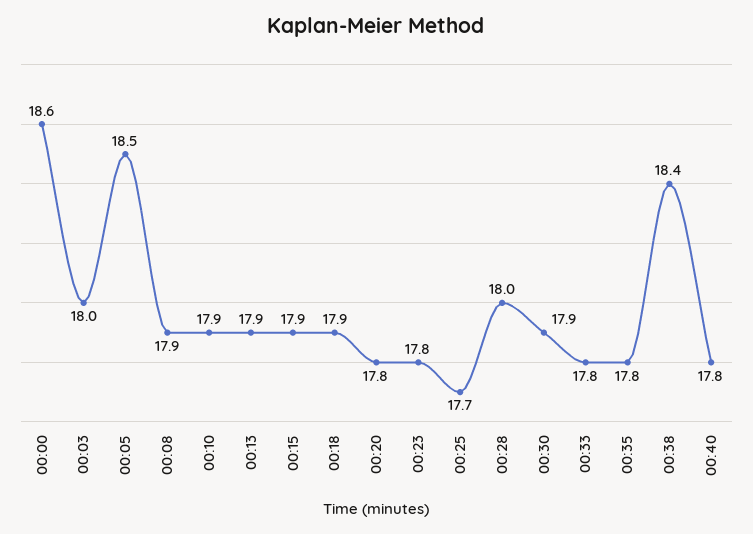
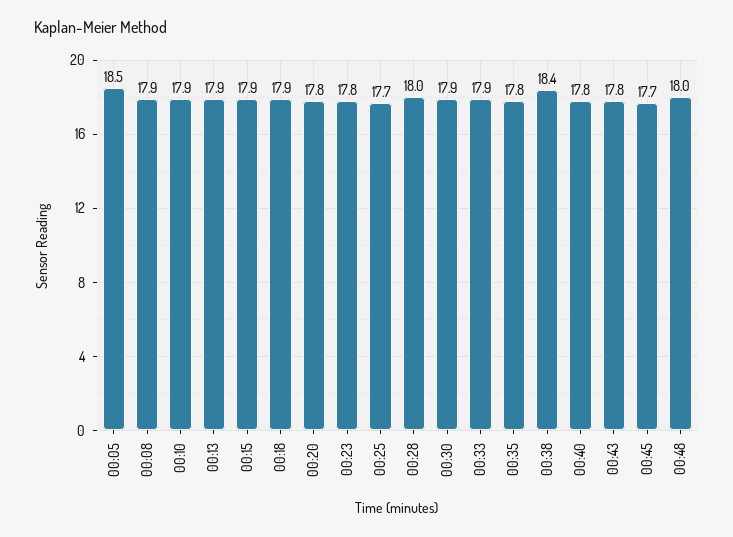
00:00: 18.6 -> none
00:03: 18 -> none
00:33: 17.8 -> 17.9
00:43: none -> 17.8
00:45: none -> 17.7
00:48: none -> 18

